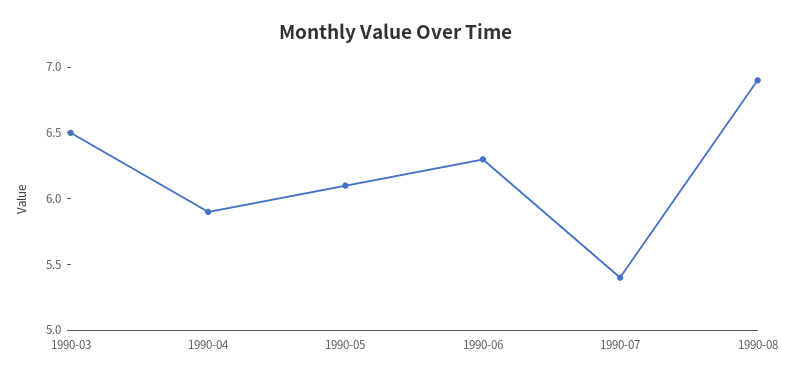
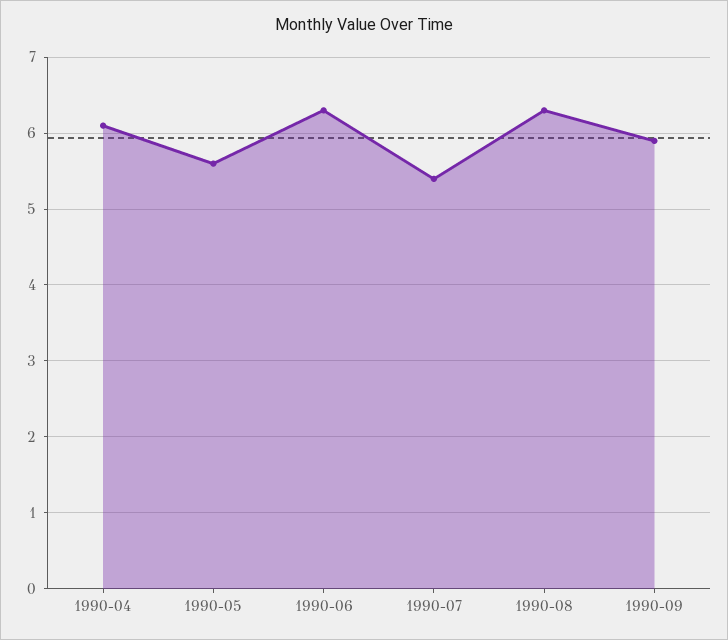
1990-03: 6.5 -> none
1990-04: 5.9 -> 6.1
1990-05: 6.1 -> 5.6
1990-08: 6.9 -> 6.3
1990-09: none -> 5.9

